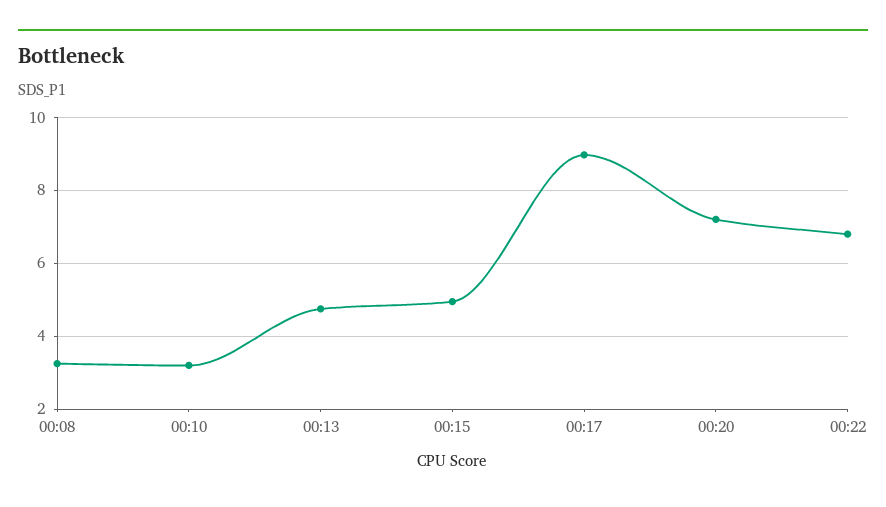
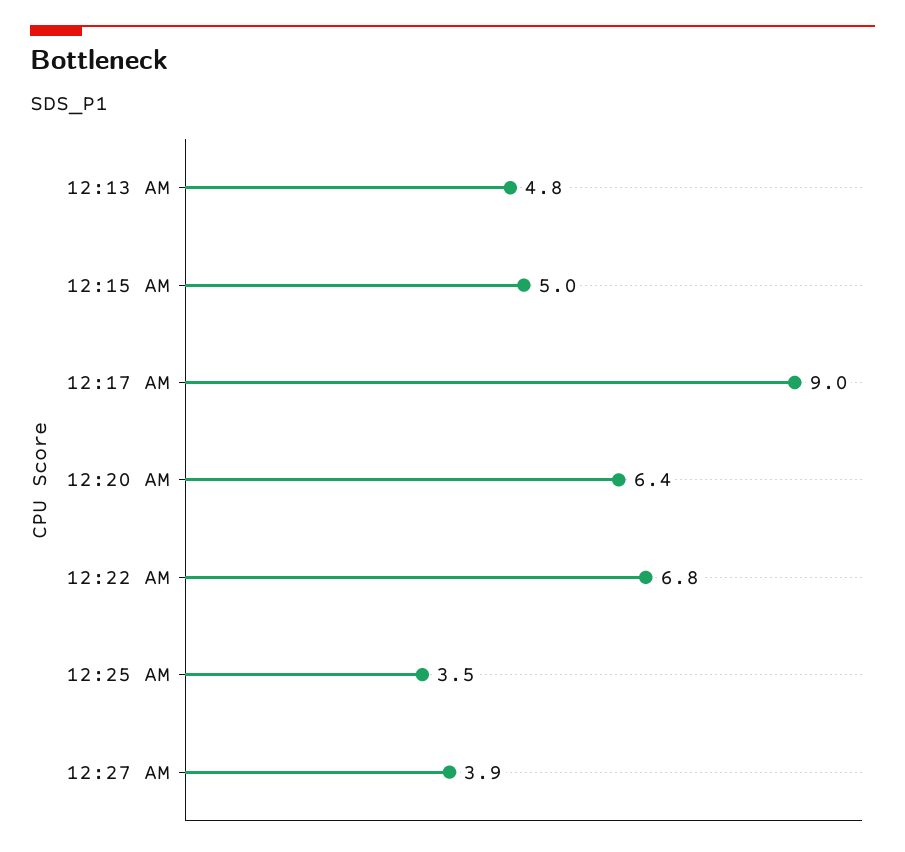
00:08: 3.2 -> none
00:10: 3.2 -> none
00:20: 7.2 -> 6.4
12:25 AM: none -> 3.5
12:27 AM: none -> 3.9

